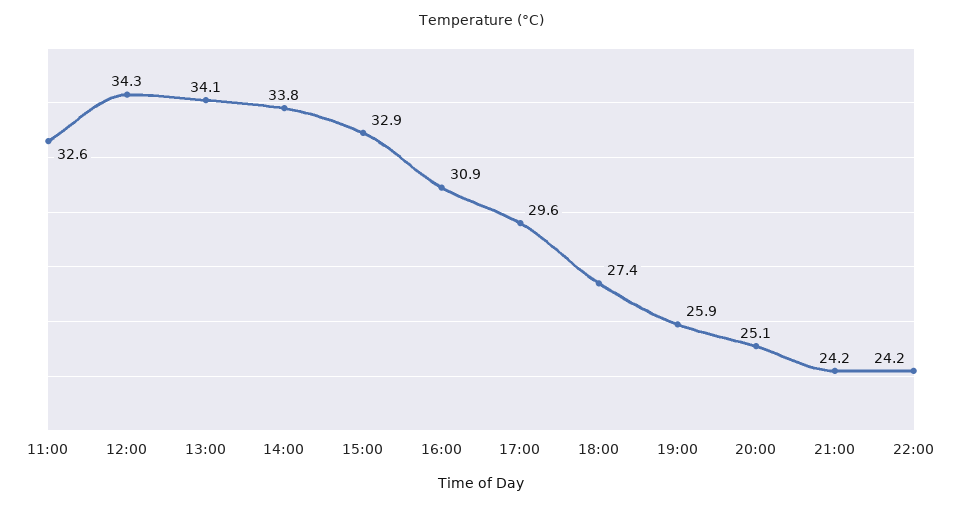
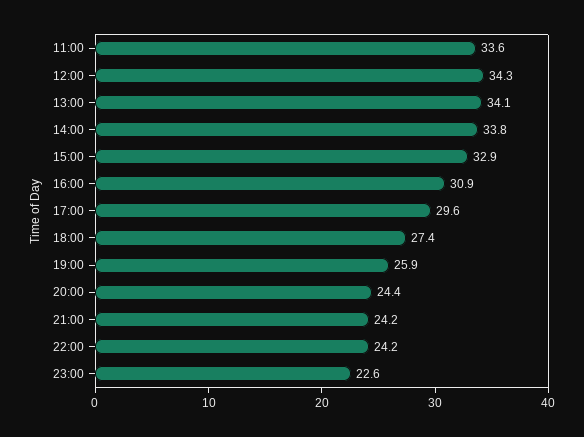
11:00: 32.6 -> 33.6
20:00: 25.1 -> 24.4
23:00: none -> 22.6

